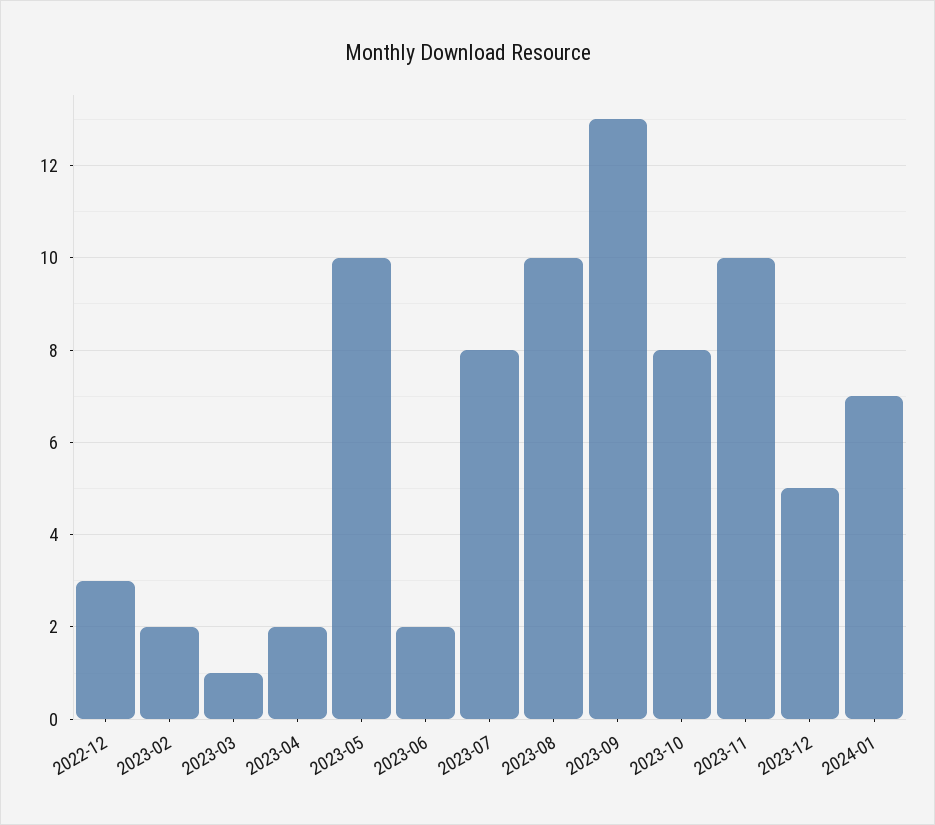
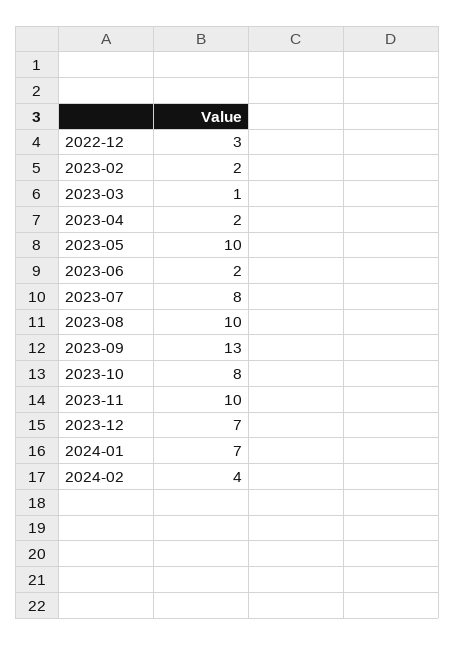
2023-12: 5 -> 7
2024-02: none -> 4

